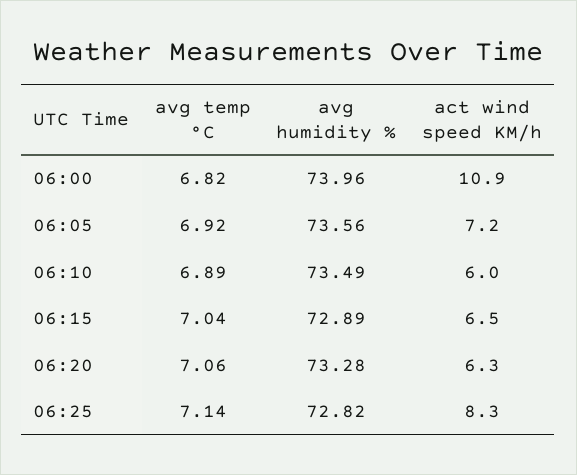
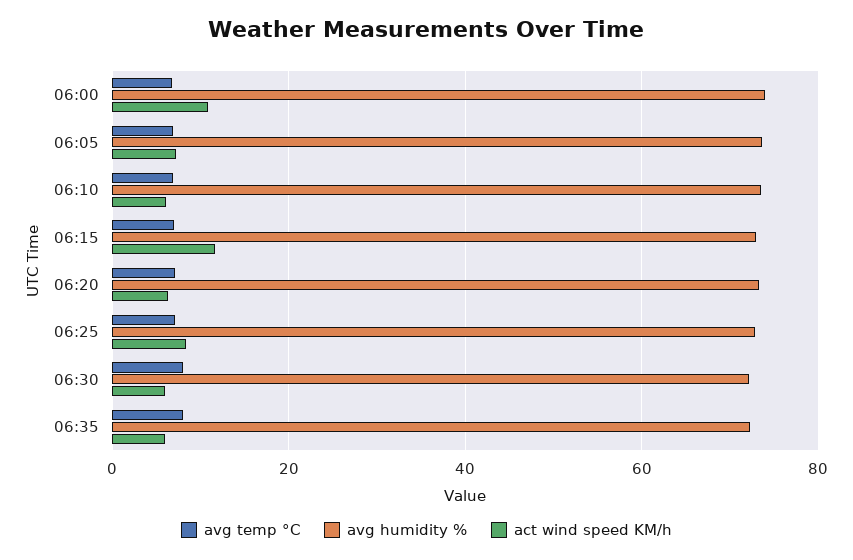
act wind speed KM/h, 06:15: 6.5 -> 12
avg temp °C, 06:30: none -> 8
avg humidity %, 06:30: none -> 72
act wind speed KM/h, 06:30: none -> 6
avg temp °C, 06:35: none -> 8
avg humidity %, 06:35: none -> 72
act wind speed KM/h, 06:35: none -> 6

